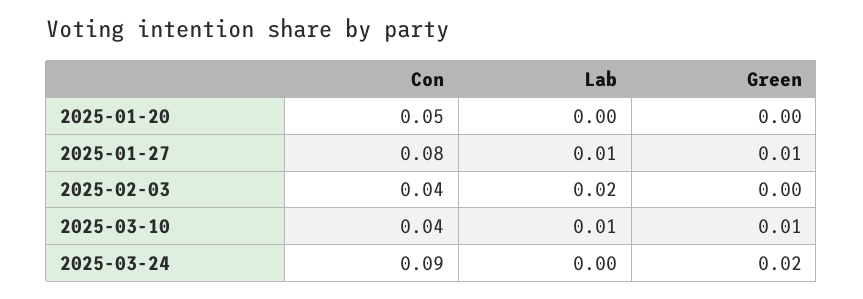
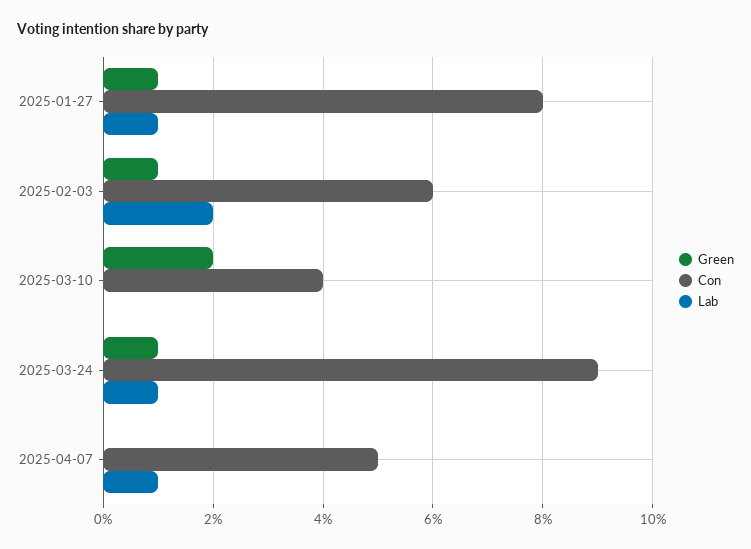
Con, 2025-01-20: 0.05 -> none
Lab, 2025-01-20: 0 -> none
Green, 2025-01-20: 0 -> none
Con, 2025-02-03: 0.04 -> 0.06
Green, 2025-02-03: 0 -> 0.01
Lab, 2025-03-10: 0.01 -> 0
Green, 2025-03-10: 0.01 -> 0.02
Lab, 2025-03-24: 0 -> 0.01
Green, 2025-03-24: 0.02 -> 0.01
Green, 2025-04-07: none -> 0
Con, 2025-04-07: none -> 0.05
Lab, 2025-04-07: none -> 0.01

